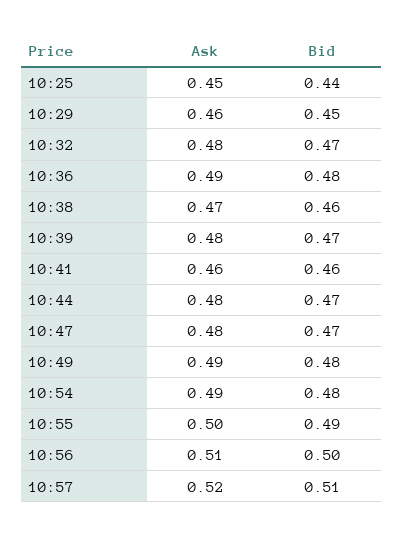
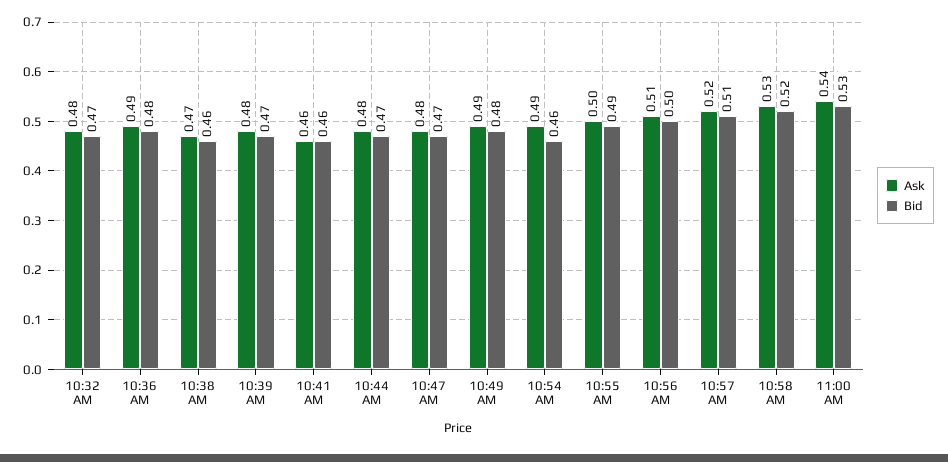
Ask, 10:25: 0.45 -> none
Bid, 10:25: 0.44 -> none
Ask, 10:29: 0.46 -> none
Bid, 10:29: 0.45 -> none
Bid, 10:54: 0.48 -> 0.46
Ask, 10:58 AM: none -> 0.53
Bid, 10:58 AM: none -> 0.52
Ask, 11:00 AM: none -> 0.54
Bid, 11:00 AM: none -> 0.53

